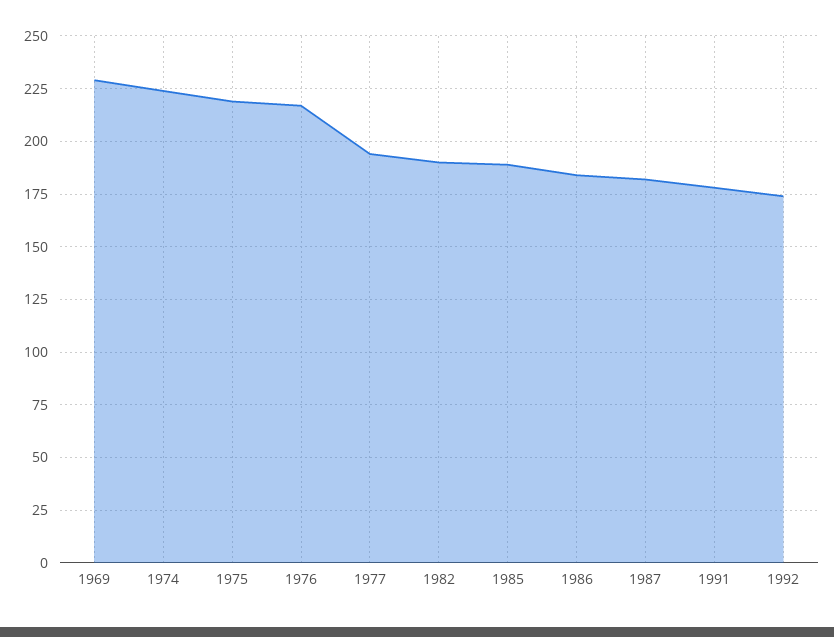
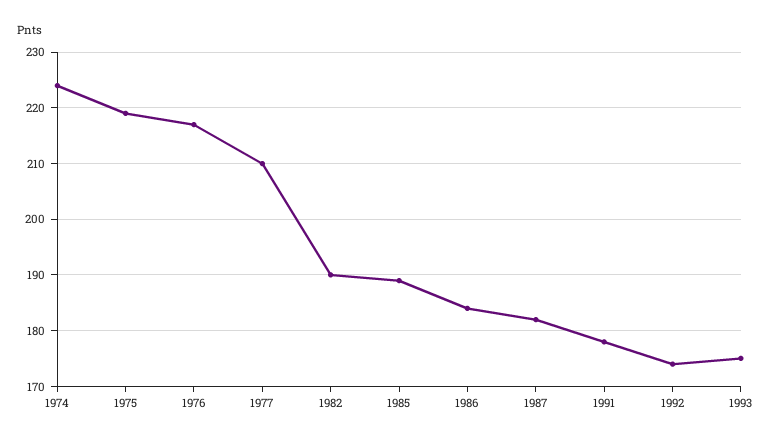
1969: 230 -> none
1977: 195 -> 210
1993: none -> 175

